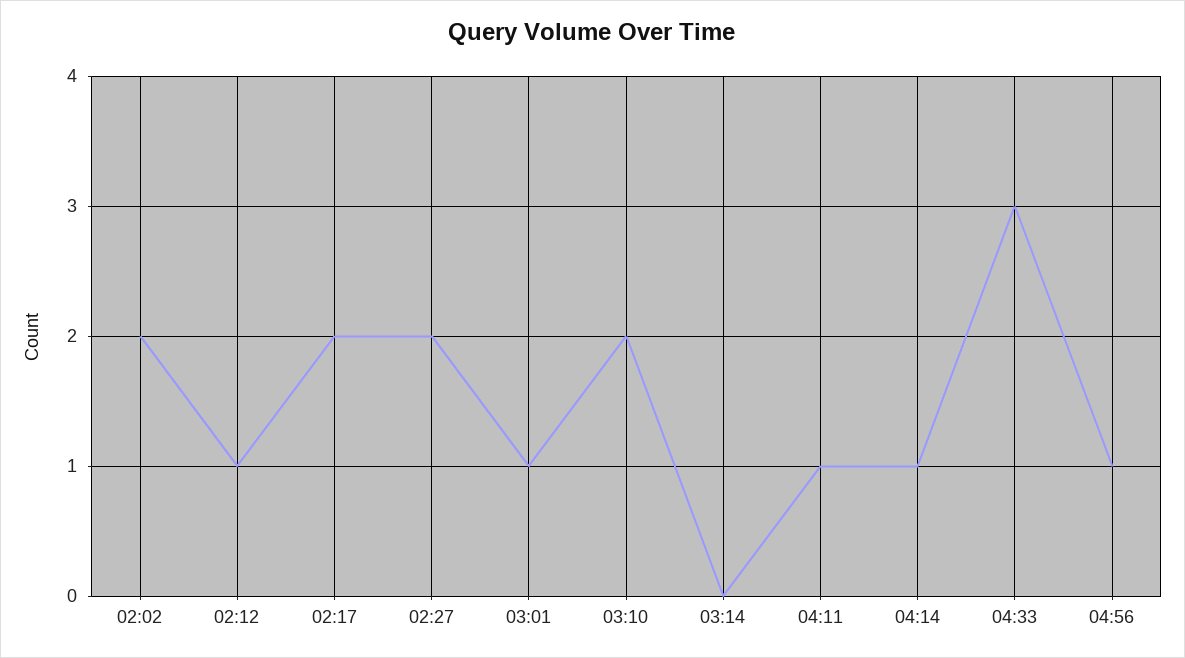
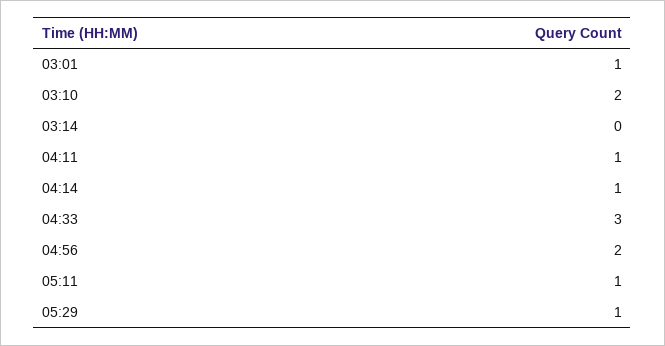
02:02: 2 -> none
02:12: 1 -> none
02:17: 2 -> none
02:27: 2 -> none
04:56: 1 -> 2
05:11: none -> 1
05:29: none -> 1

